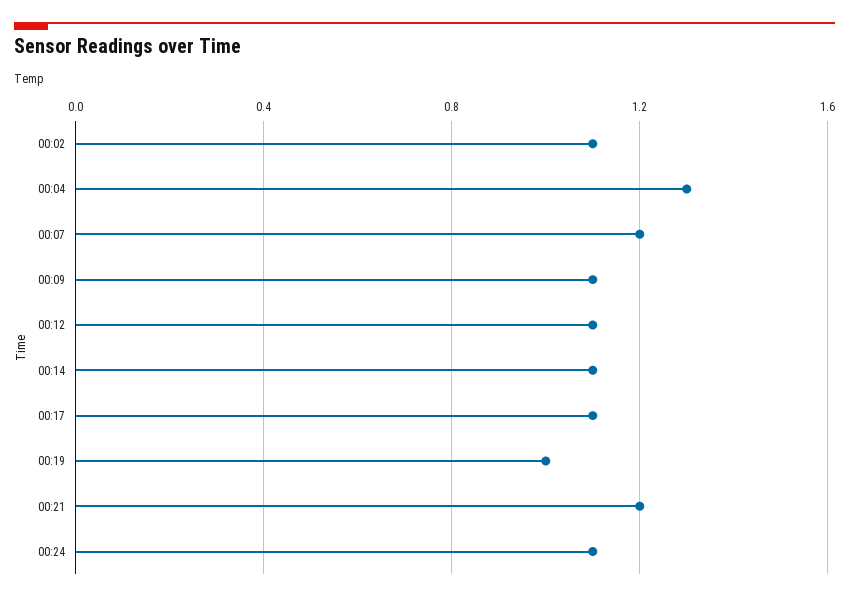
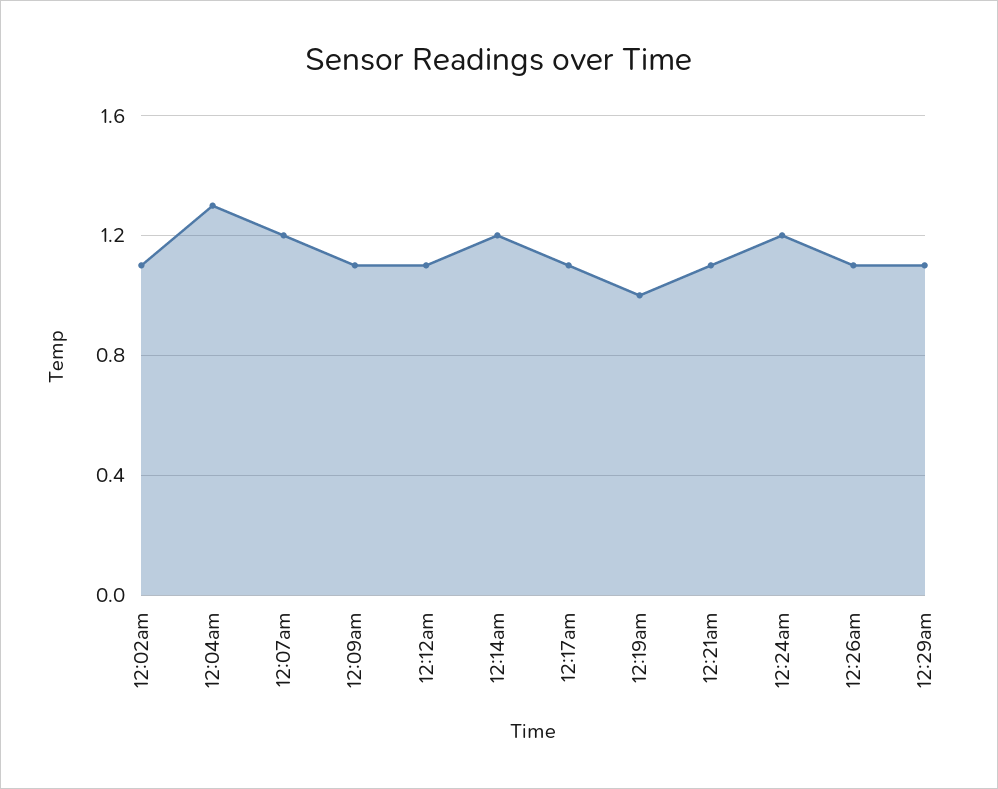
00:14: 1.1 -> 1.2
00:21: 1.2 -> 1.1
00:24: 1.1 -> 1.2
12:26am: none -> 1.1
12:29am: none -> 1.1

